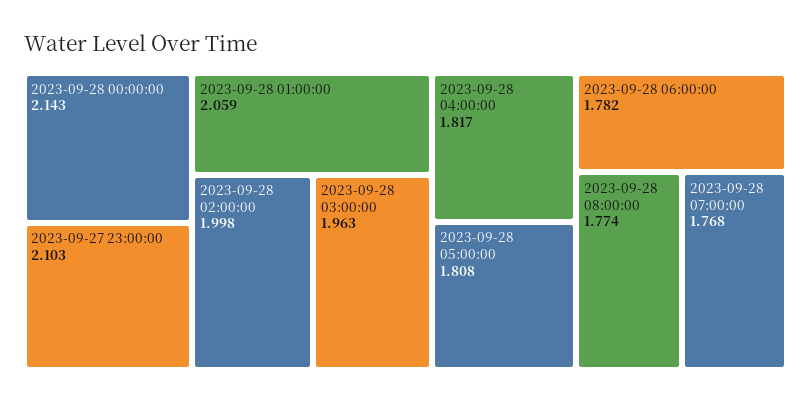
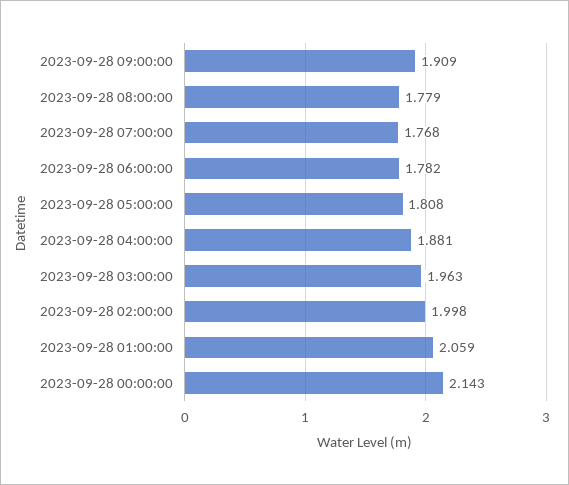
2023-09-27 23:00:00: 2.103 -> none
2023-09-28 04:00:00: 1.817 -> 1.881
2023-09-28 08:00:00: 1.774 -> 1.779
2023-09-28 09:00:00: none -> 1.909

